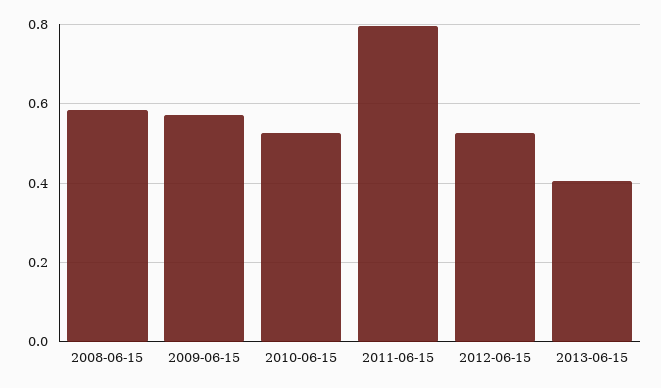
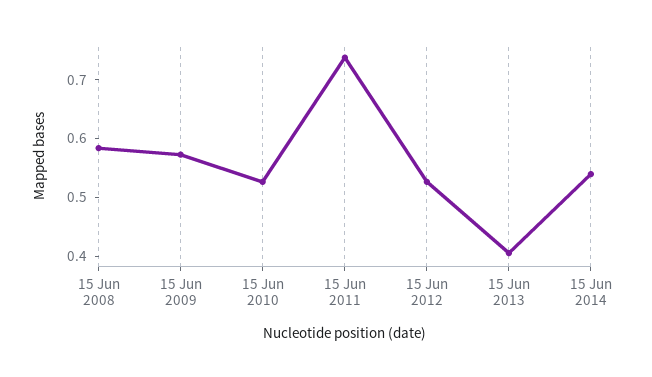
2011-06-15: 0.8 -> 0.74
15 Jun 2014: none -> 0.54

